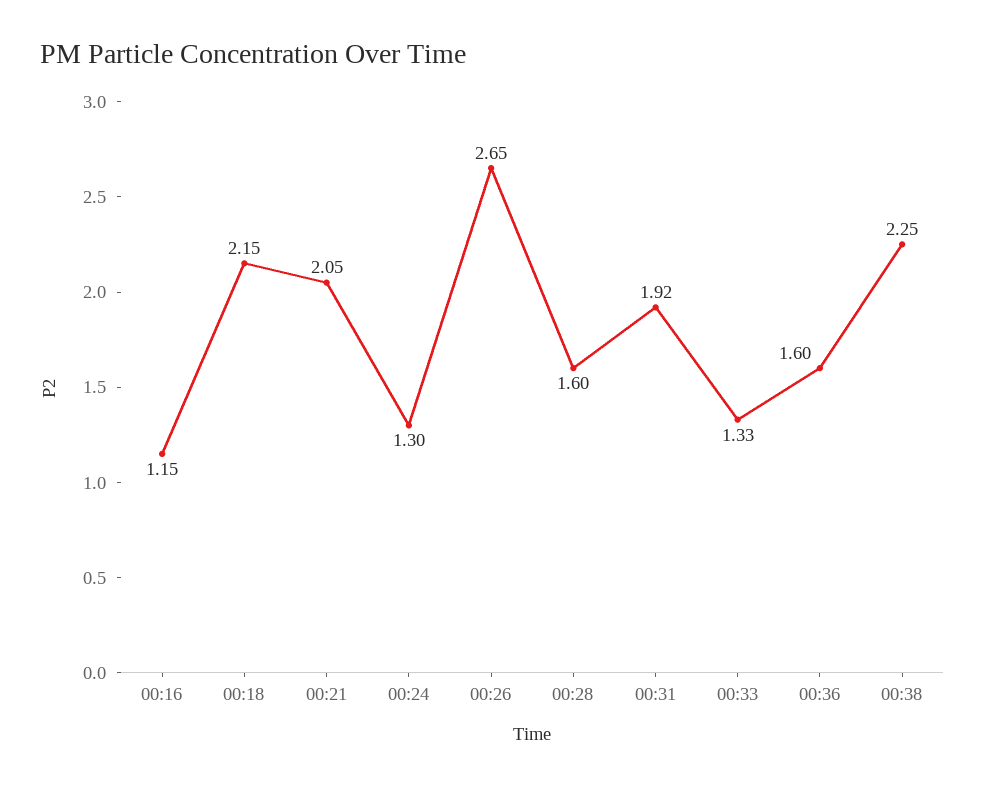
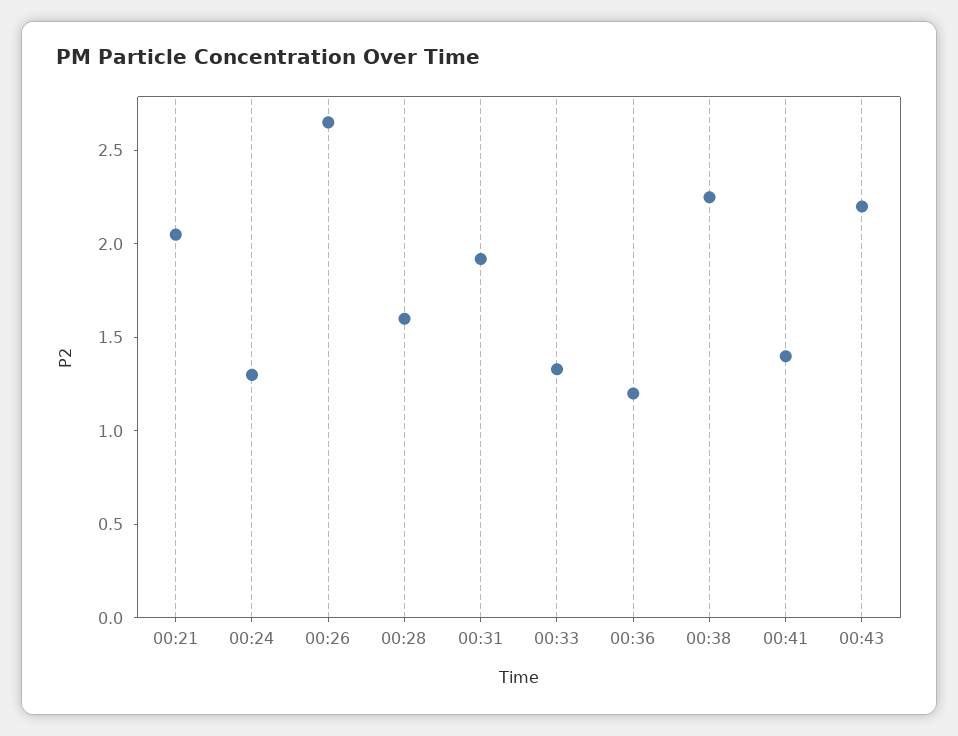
00:16: 1.15 -> none
00:18: 2.15 -> none
00:36: 1.6 -> 1.2
00:41: none -> 1.4
00:43: none -> 2.2

